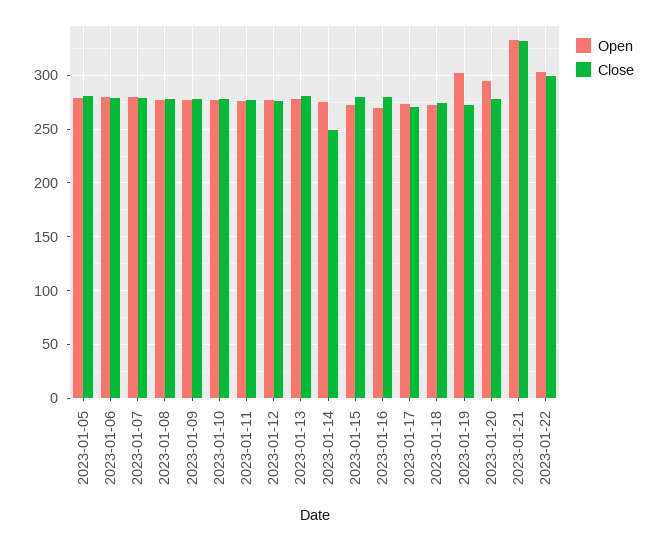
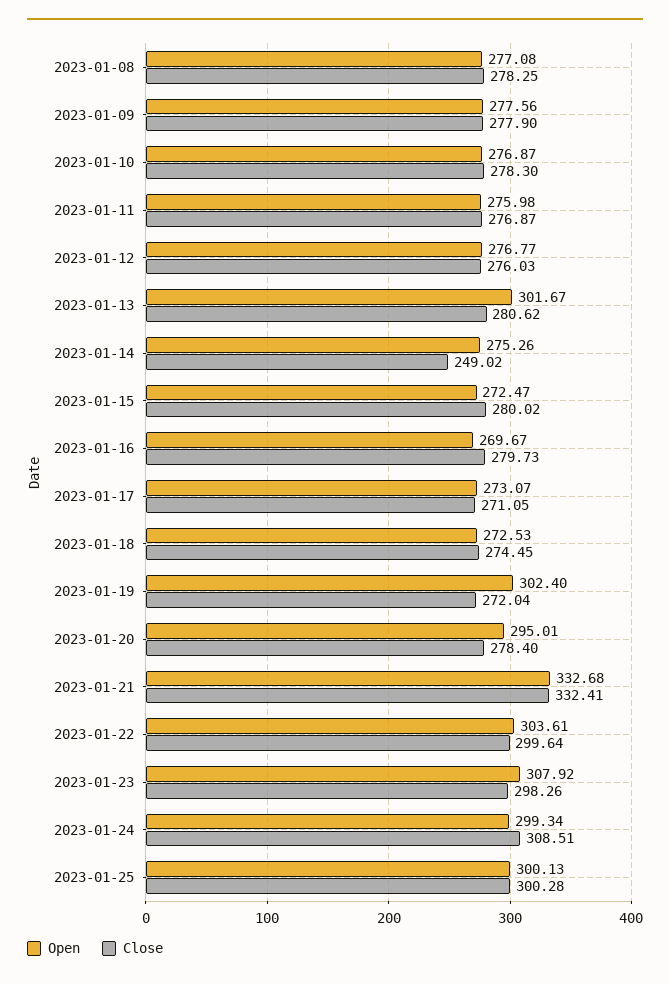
Open, 2023-01-05: 280 -> none
Close, 2023-01-05: 280 -> none
Open, 2023-01-06: 280 -> none
Close, 2023-01-06: 280 -> none
Open, 2023-01-07: 280 -> none
Close, 2023-01-07: 280 -> none
Open, 2023-01-13: 280 -> 301.67
Open, 2023-01-23: none -> 307.92
Close, 2023-01-23: none -> 298.26
Open, 2023-01-24: none -> 299.34
Close, 2023-01-24: none -> 308.51
Open, 2023-01-25: none -> 300.13
Close, 2023-01-25: none -> 300.28

